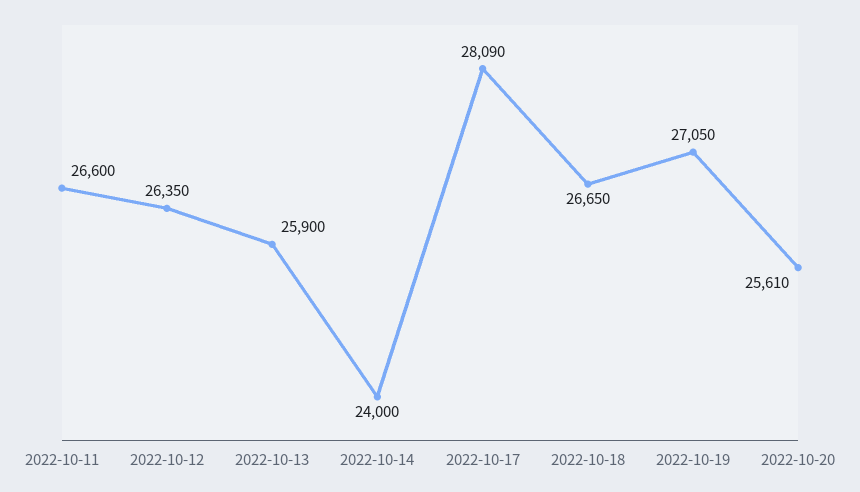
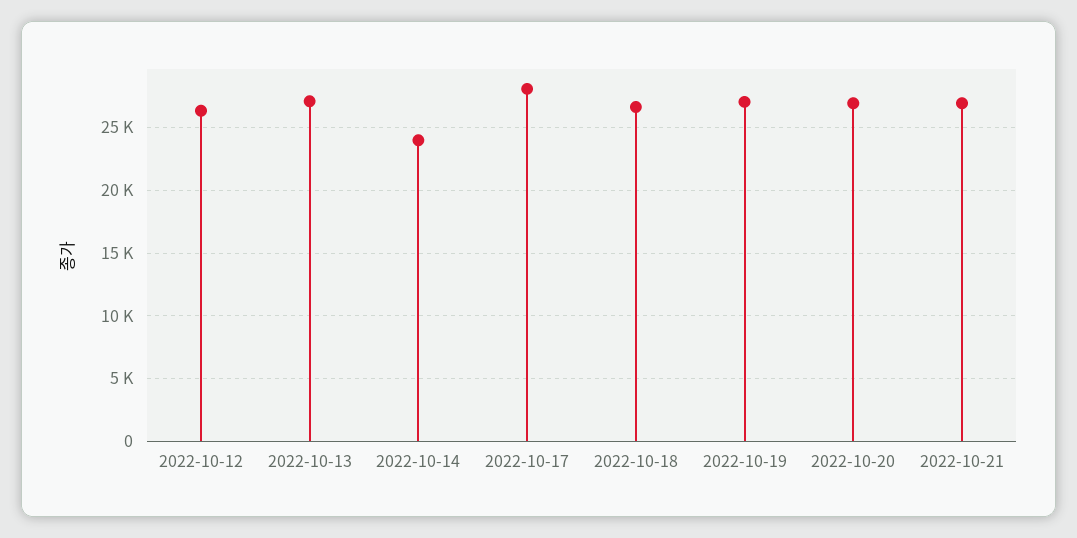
2022-10-11: 26600 -> none
2022-10-13: 25900 -> 27000
2022-10-20: 25610 -> 27000
2022-10-21: none -> 27000

